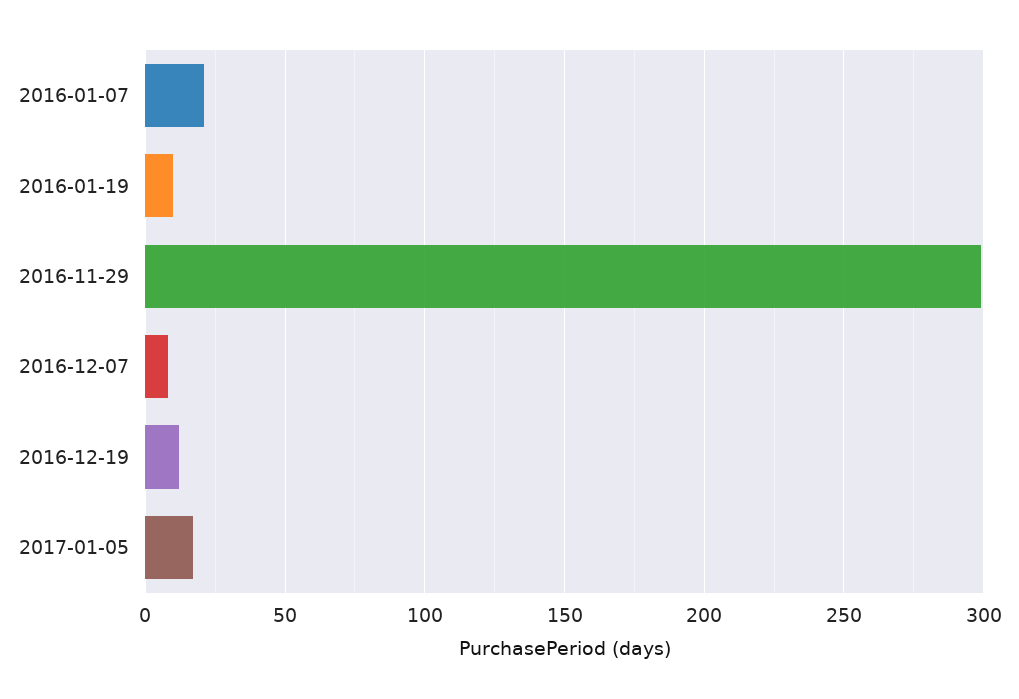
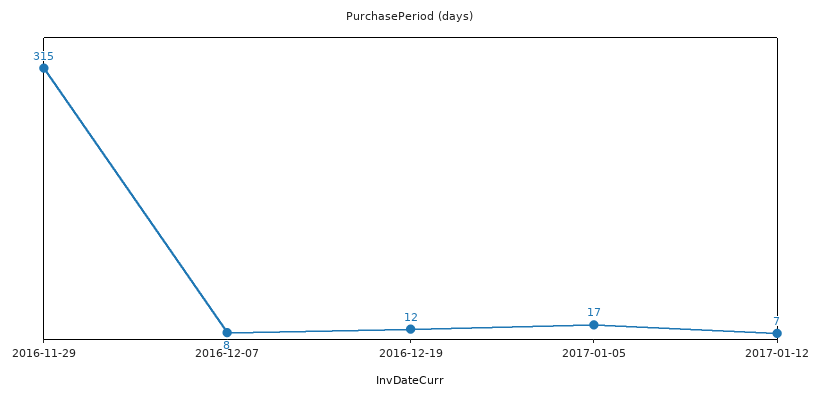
2016-01-07: 20 -> none
2016-01-19: 10 -> none
2016-11-29: 300 -> 315
2017-01-12: none -> 7

